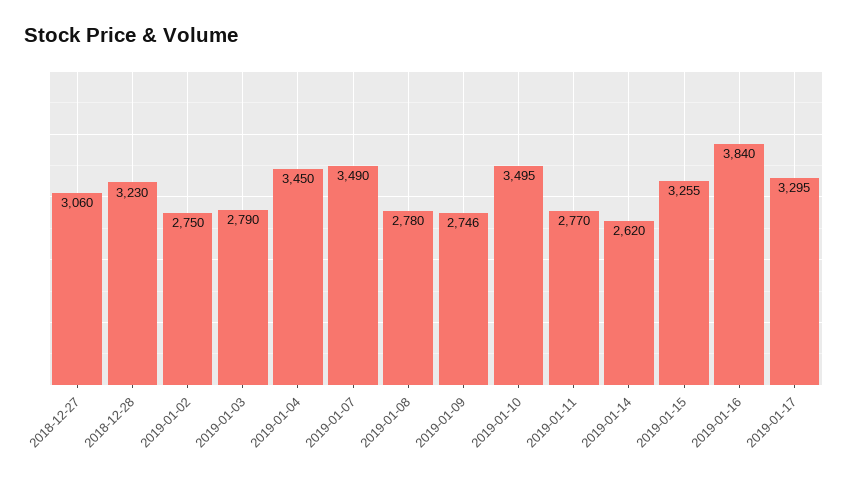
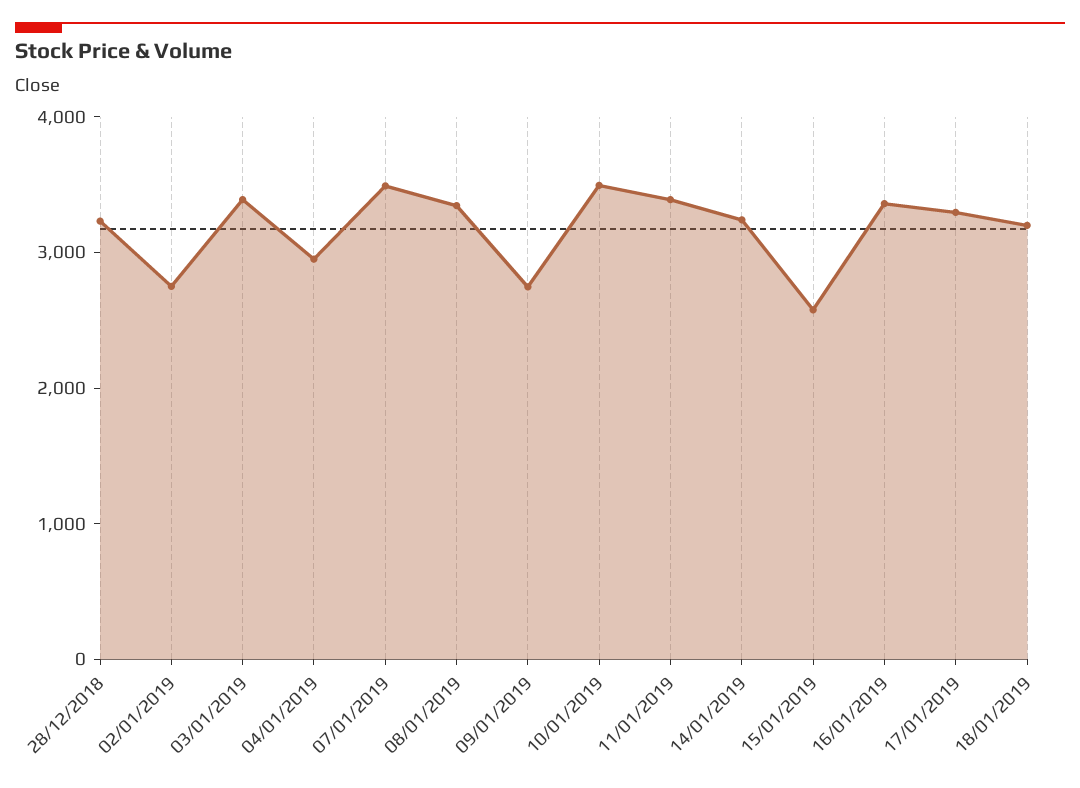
2018-12-27: 3060 -> none
2019-01-03: 2790 -> 3400
2019-01-04: 3450 -> 3000
2019-01-08: 2780 -> 3400
2019-01-11: 2770 -> 3400
2019-01-14: 2620 -> 3200
2019-01-15: 3255 -> 2600
2019-01-16: 3840 -> 3400
18/01/2019: none -> 3200

